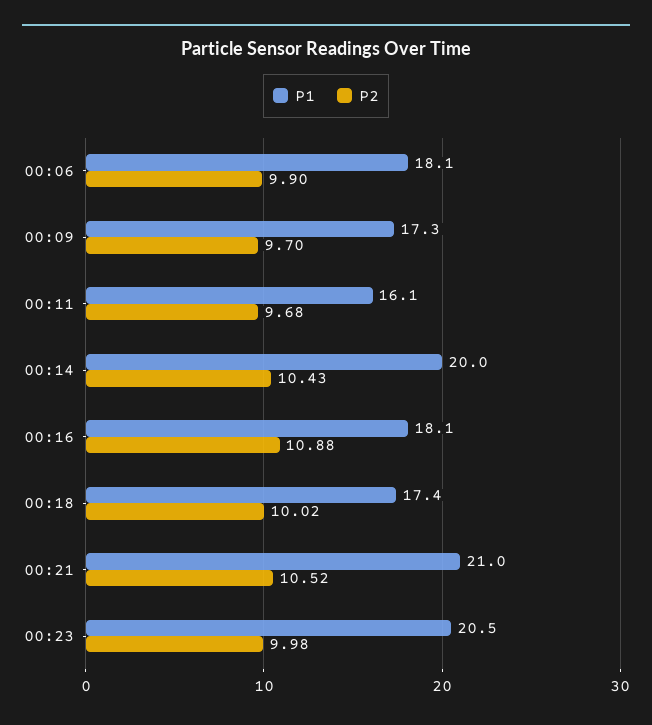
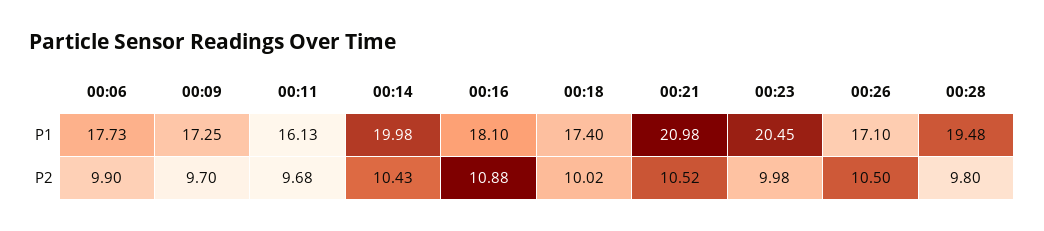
P1, 00:06: 18.1 -> 17.73
P1, 00:26: none -> 17.1
P1, 00:28: none -> 19.48
P2, 00:26: none -> 10.5
P2, 00:28: none -> 9.8

